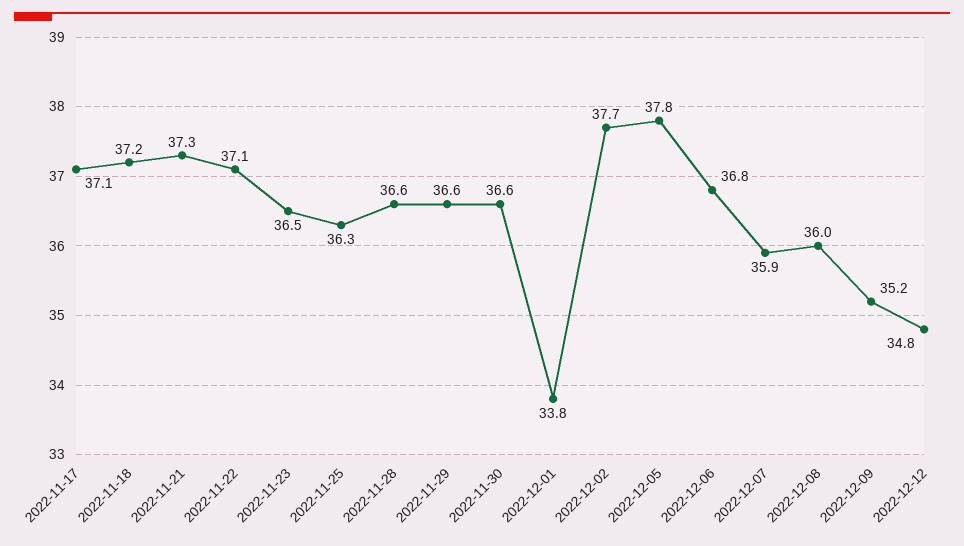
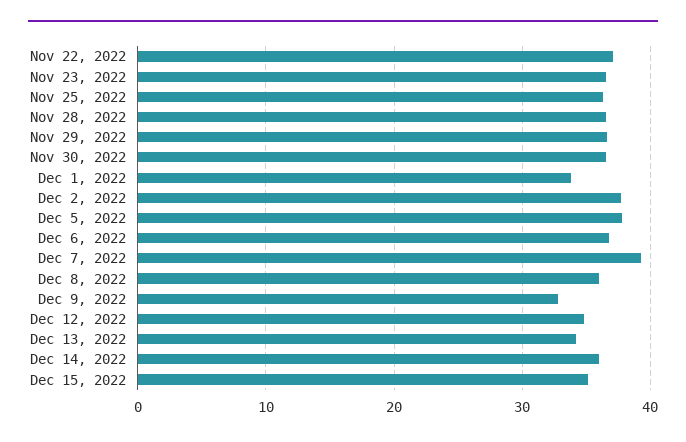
2022-11-17: 37.1 -> none
2022-11-18: 37.2 -> none
2022-11-21: 37.3 -> none
2022-12-07: 35.9 -> 39
2022-12-09: 35.2 -> 33
Dec 13, 2022: none -> 34
Dec 14, 2022: none -> 36
Dec 15, 2022: none -> 35

